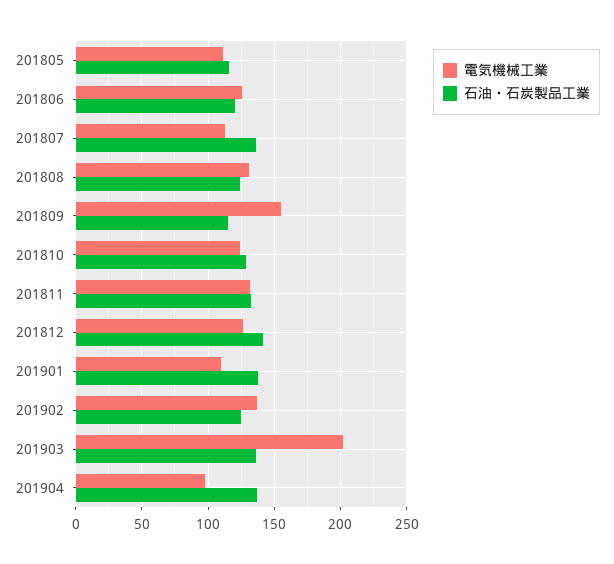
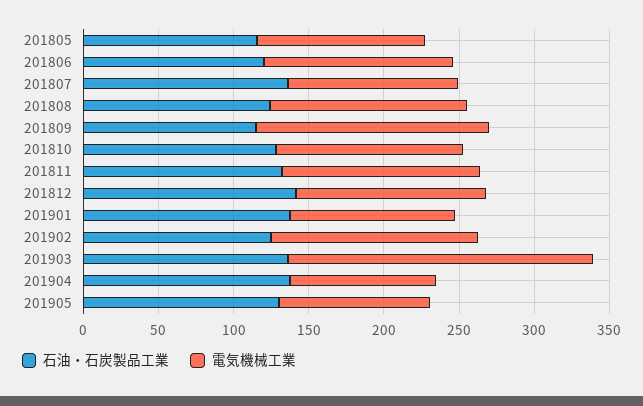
石油・石炭製品工業, 201905: none -> 130
電気機械工業, 201905: none -> 100

